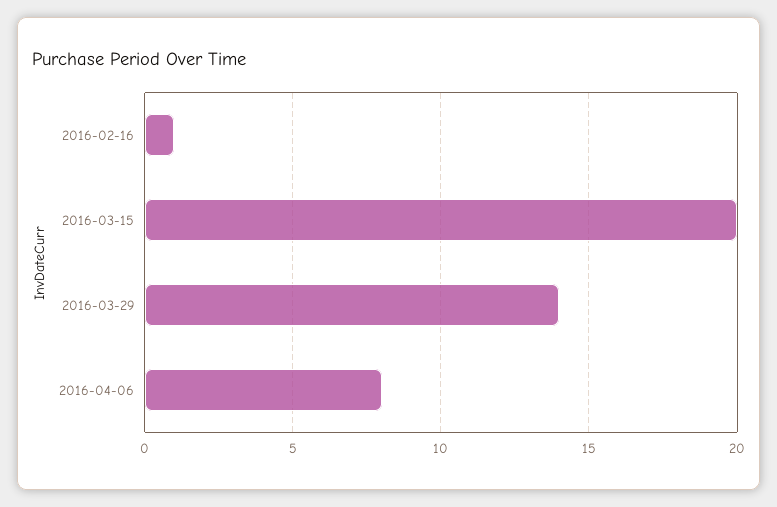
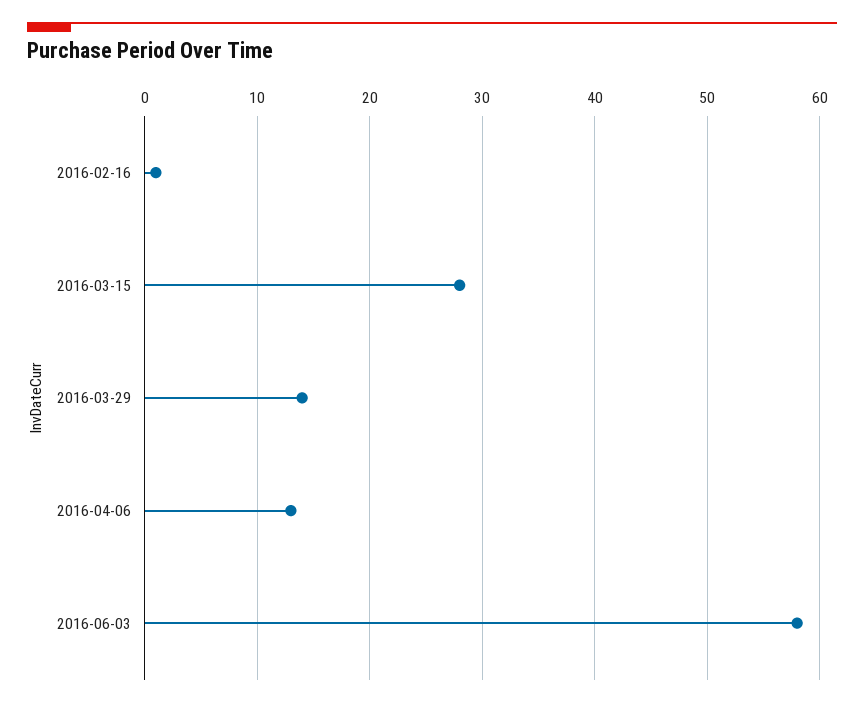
2016-03-15: 20 -> 28
2016-04-06: 8 -> 13
2016-06-03: none -> 58

